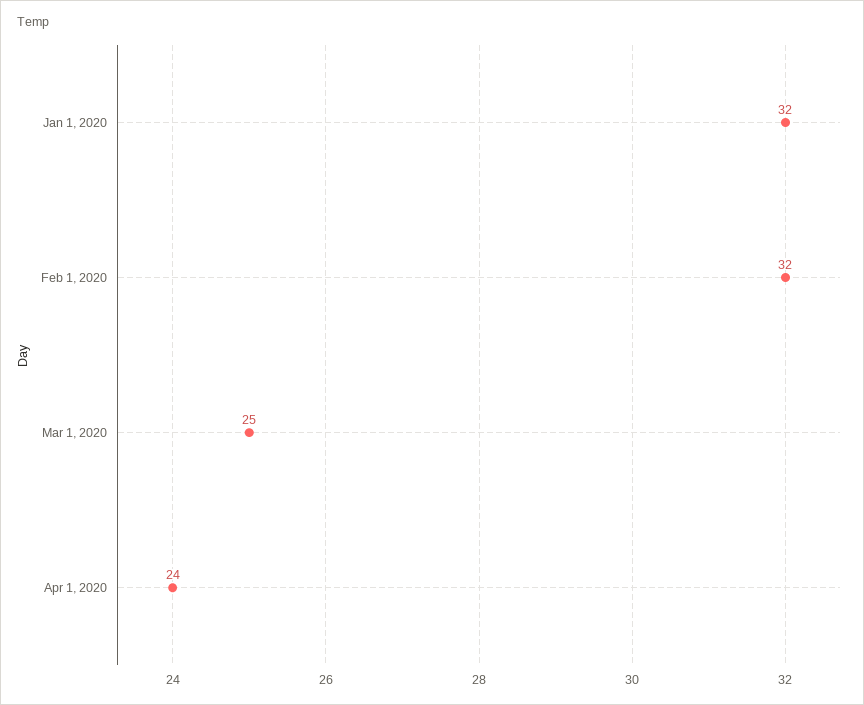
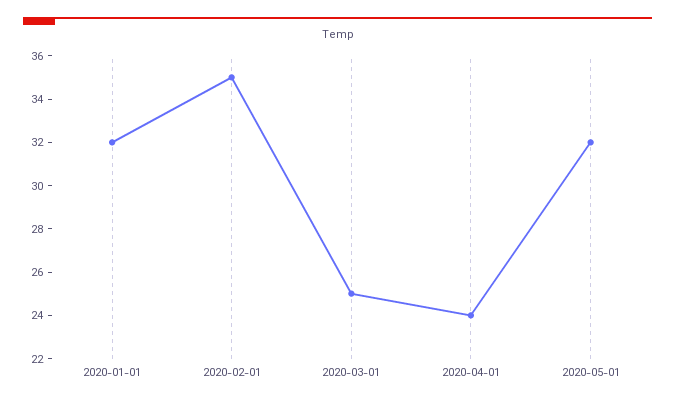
Feb 1, 2020: 32 -> 35
2020-05-01: none -> 32

